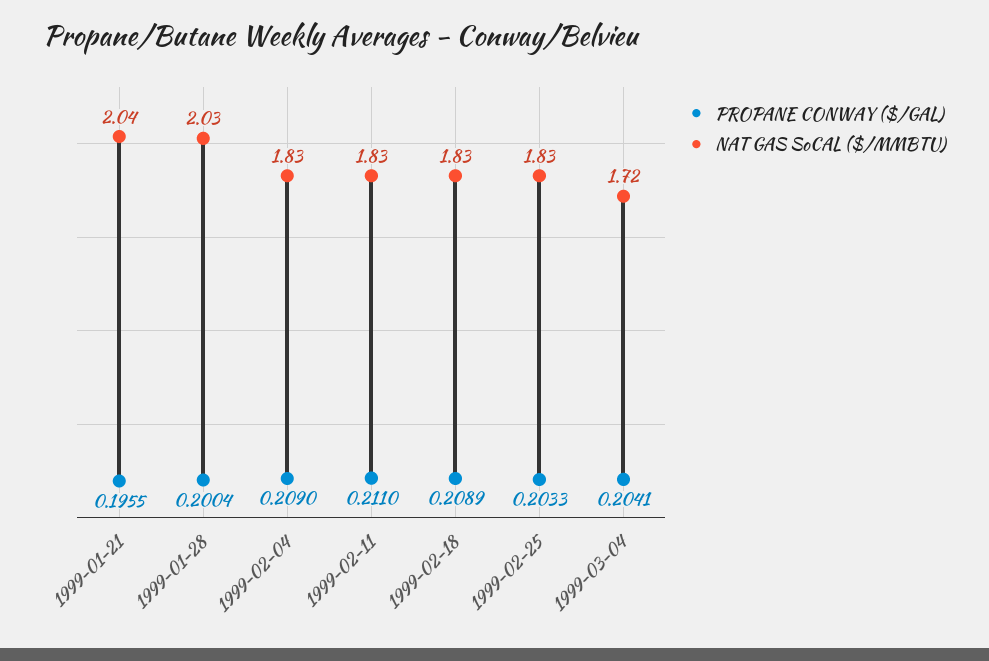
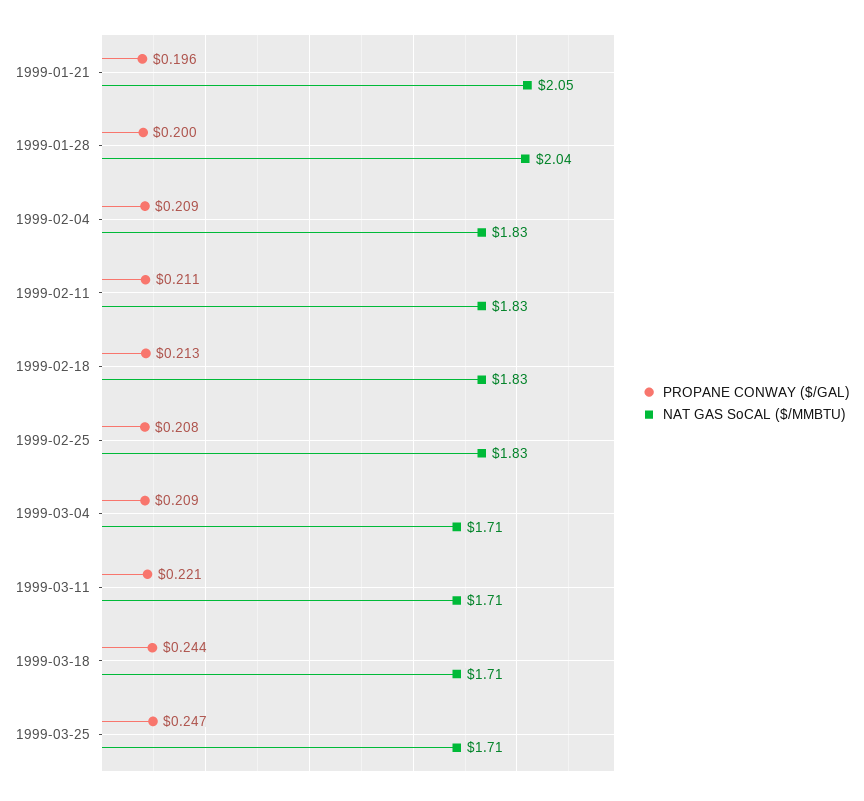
NAT GAS SoCAL ($/MMBTU), 1999-01-21: 2.04 -> 2.05
NAT GAS SoCAL ($/MMBTU), 1999-01-28: 2.03 -> 2.04
PROPANE CONWAY ($/GAL), 1999-02-18: 0.2089 -> 0.213
PROPANE CONWAY ($/GAL), 1999-02-25: 0.2033 -> 0.208
PROPANE CONWAY ($/GAL), 1999-03-04: 0.2041 -> 0.209
NAT GAS SoCAL ($/MMBTU), 1999-03-04: 1.72 -> 1.71
PROPANE CONWAY ($/GAL), 1999-03-11: none -> 0.221
NAT GAS SoCAL ($/MMBTU), 1999-03-11: none -> 1.71
PROPANE CONWAY ($/GAL), 1999-03-18: none -> 0.244
NAT GAS SoCAL ($/MMBTU), 1999-03-18: none -> 1.71
PROPANE CONWAY ($/GAL), 1999-03-25: none -> 0.247
NAT GAS SoCAL ($/MMBTU), 1999-03-25: none -> 1.71

